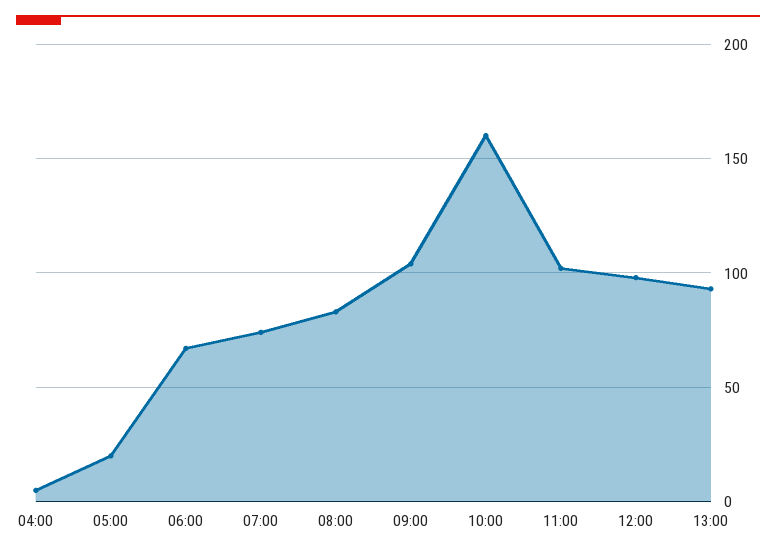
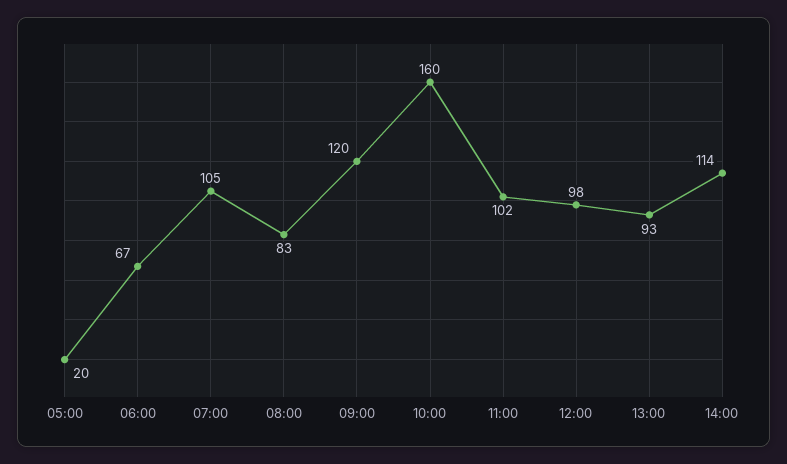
04:00: 5 -> none
07:00: 75 -> 105
09:00: 105 -> 120
14:00: none -> 114

